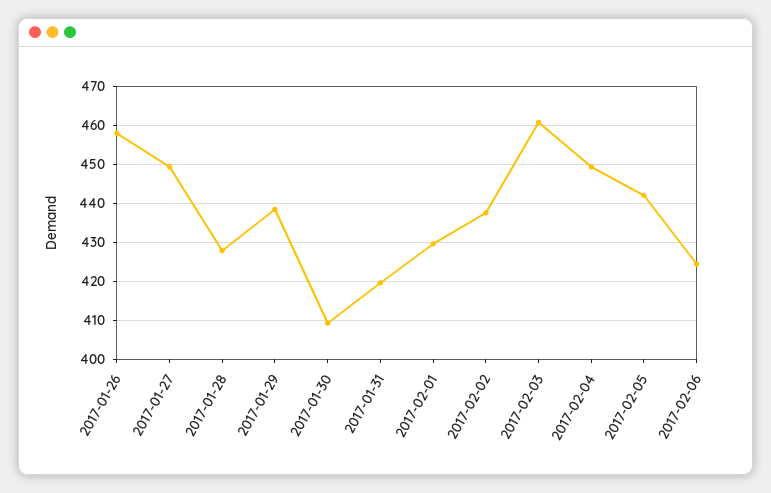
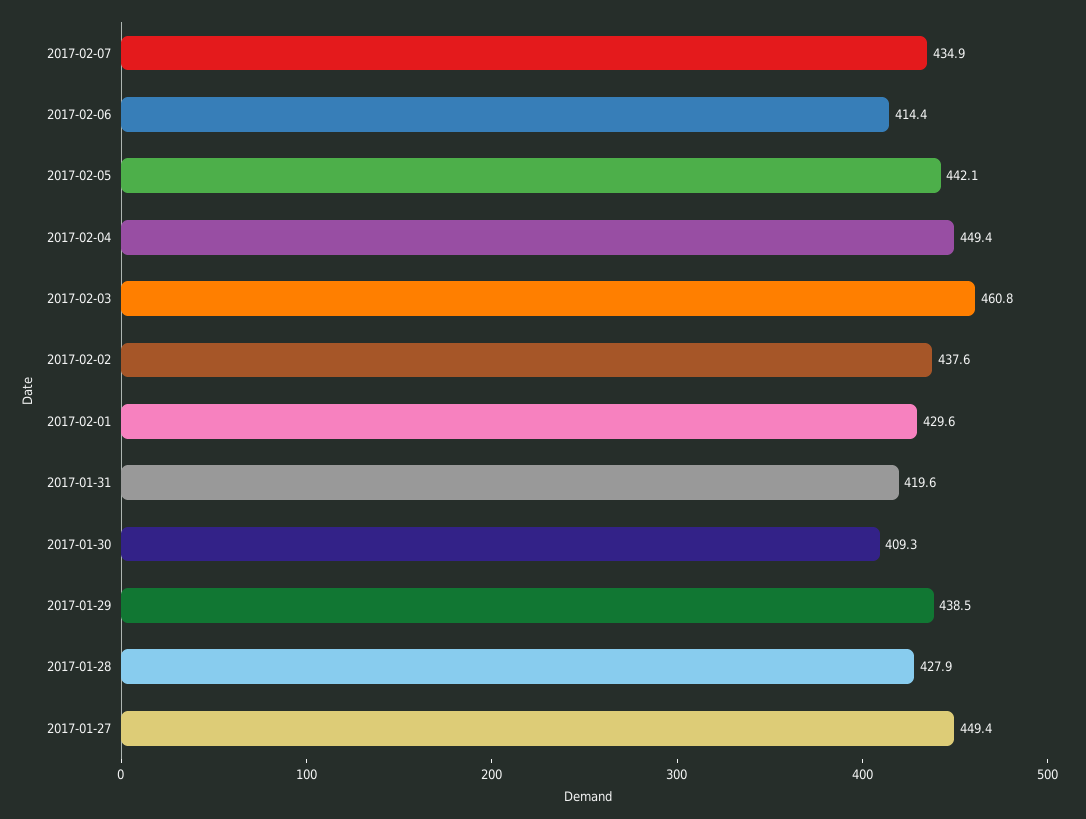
2017-01-26: 458 -> none
2017-02-06: 424 -> 414.4
2017-02-07: none -> 434.9

